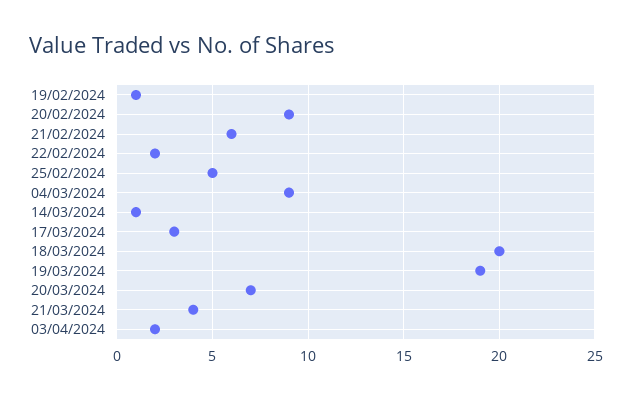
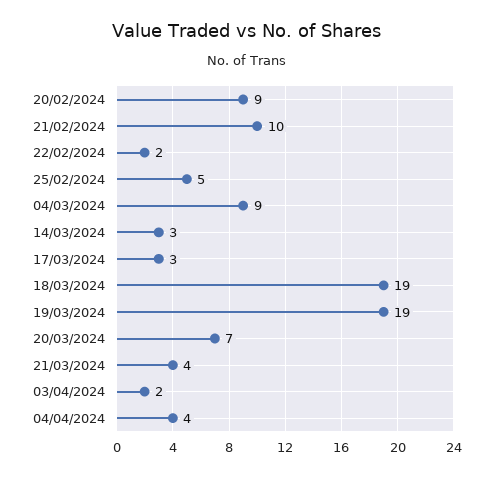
19/02/2024: 1 -> none
21/02/2024: 6 -> 10
14/03/2024: 1 -> 3
18/03/2024: 20 -> 19
04/04/2024: none -> 4

